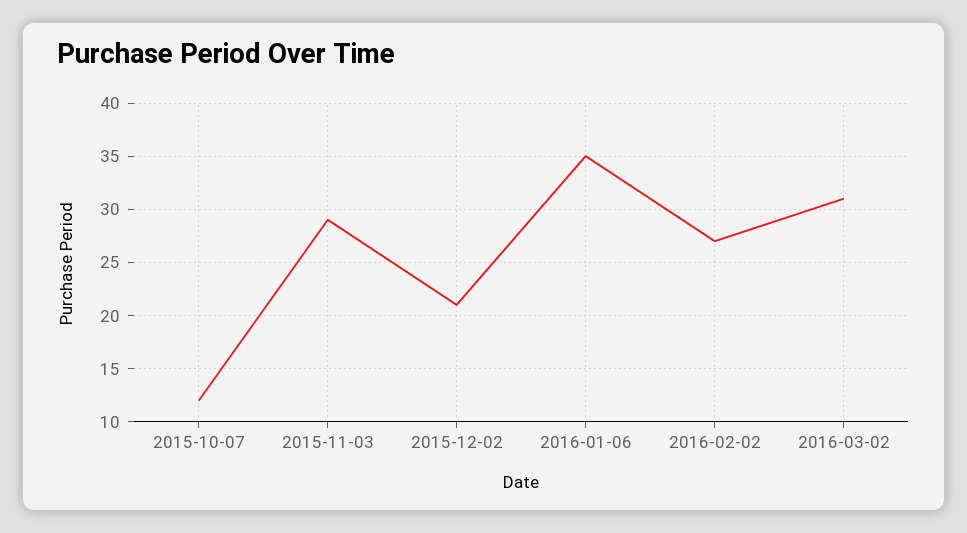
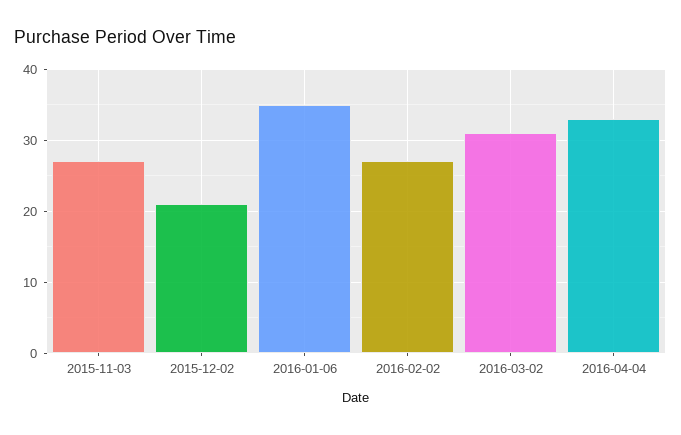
2015-10-07: 12 -> none
2015-11-03: 29 -> 27
2016-04-04: none -> 33

